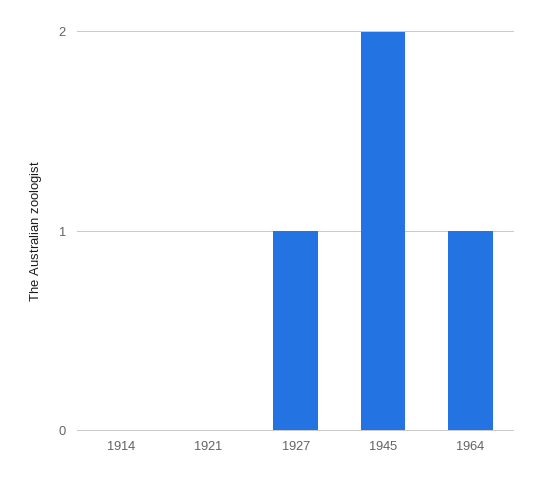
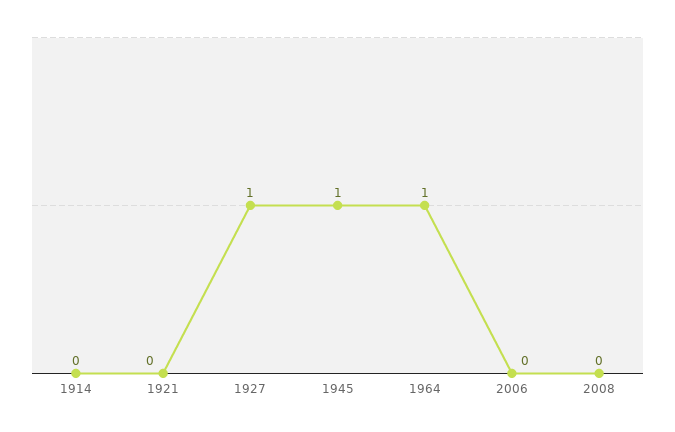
1945: 2 -> 1
2006: none -> 0
2008: none -> 0

